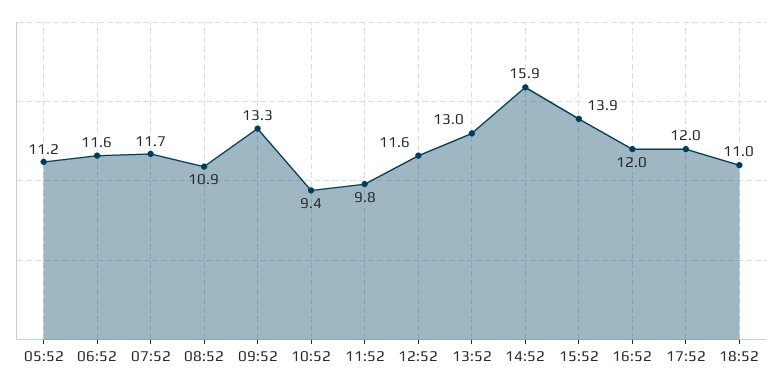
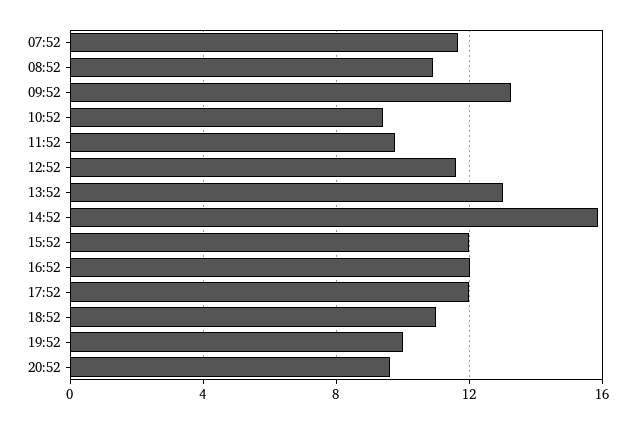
05:52: 11.2 -> none
06:52: 11.6 -> none
15:52: 13.9 -> 12
19:52: none -> 10
20:52: none -> 9.5

